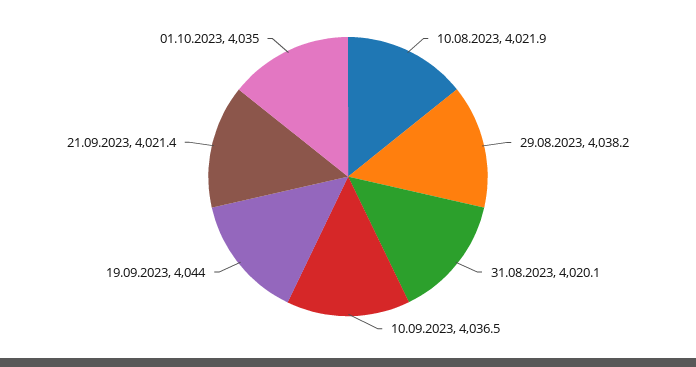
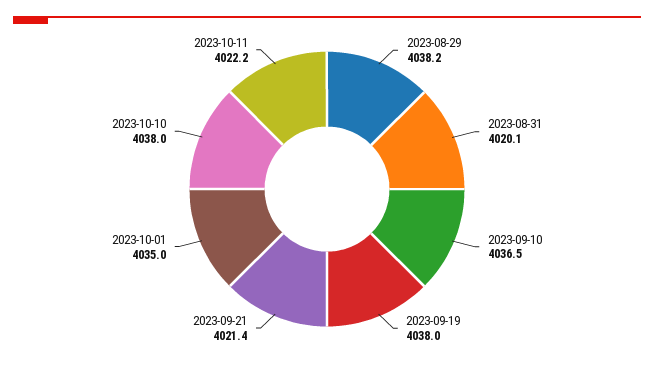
10.08.2023: 4021.9 -> none
19.09.2023: 4044 -> 4038
2023-10-10: none -> 4038
2023-10-11: none -> 4022.2

